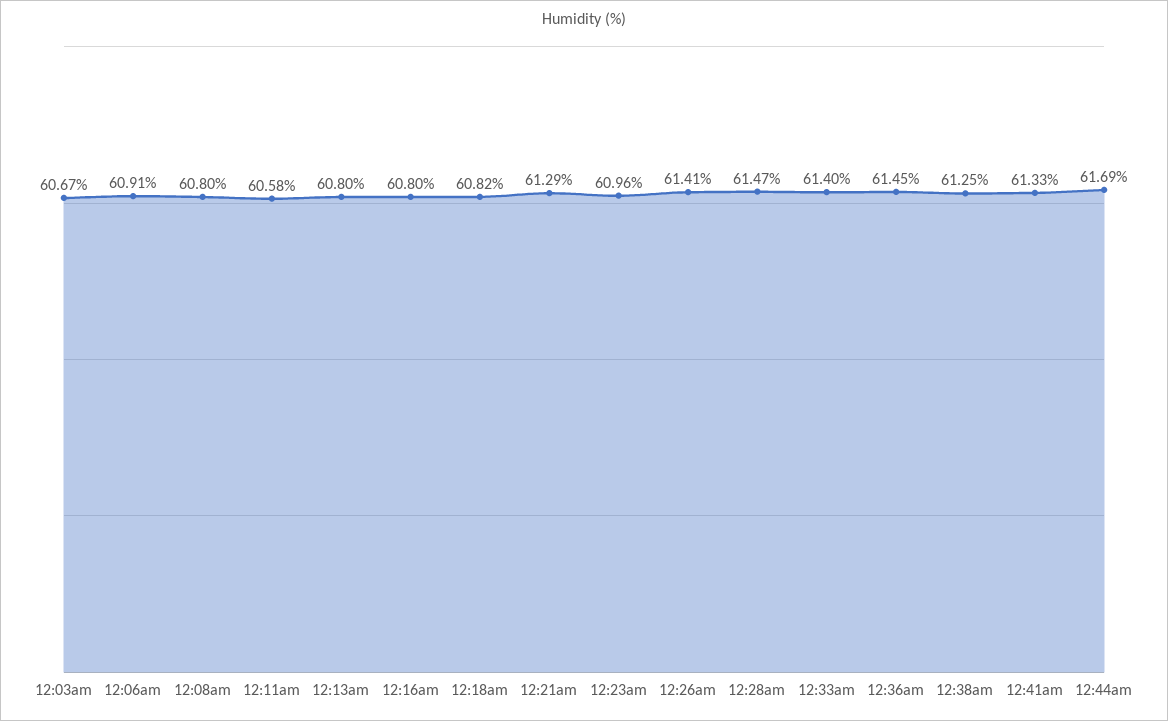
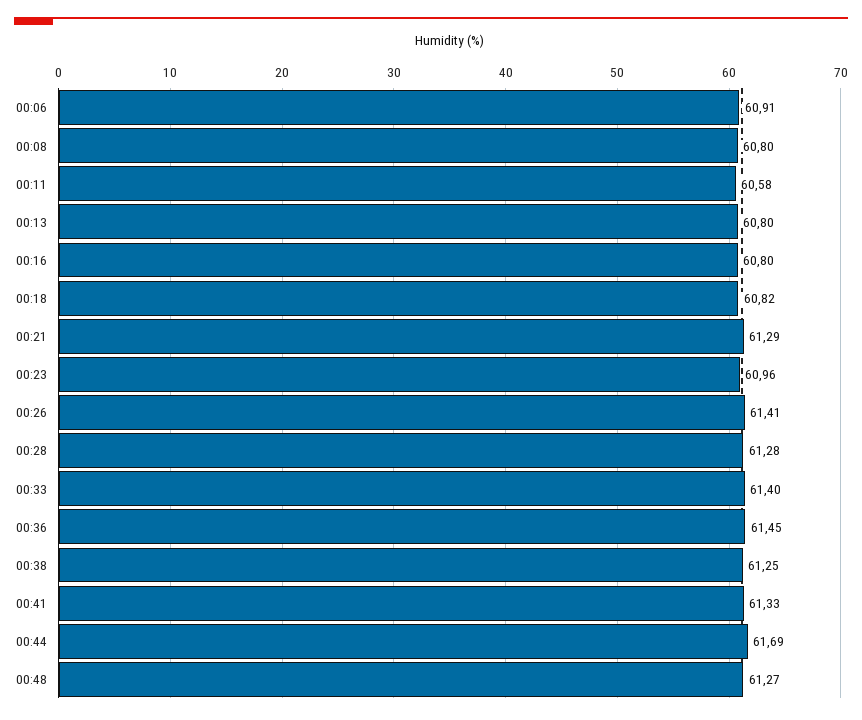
12:03am: 60.67 -> none
12:28am: 61.47 -> 61.28
00:48: none -> 61.27

